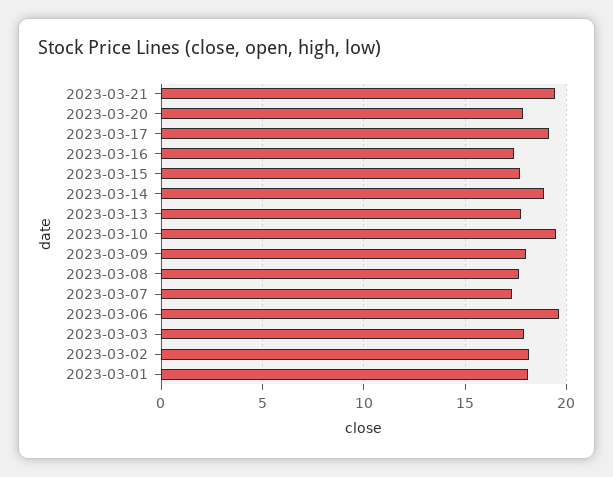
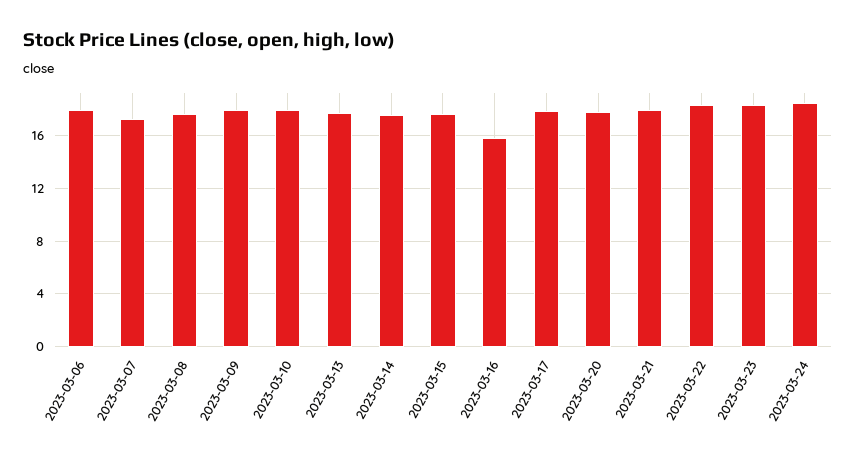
2023-03-21: 19.5 -> 18
2023-03-17: 19 -> 18
2023-03-16: 17.5 -> 16
2023-03-14: 19 -> 17.5
2023-03-10: 19.5 -> 18
2023-03-06: 19.5 -> 18
2023-03-03: 18 -> none
2023-03-02: 18 -> none
2023-03-01: 18 -> none
2023-03-22: none -> 18.5
2023-03-23: none -> 18.5
2023-03-24: none -> 18.5

